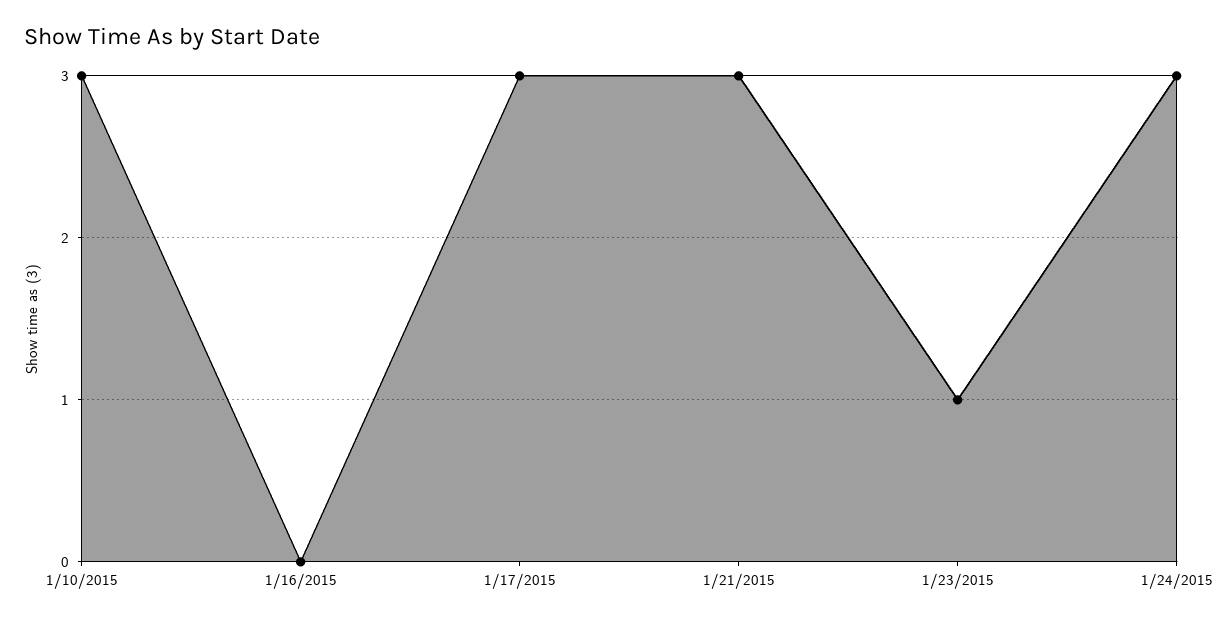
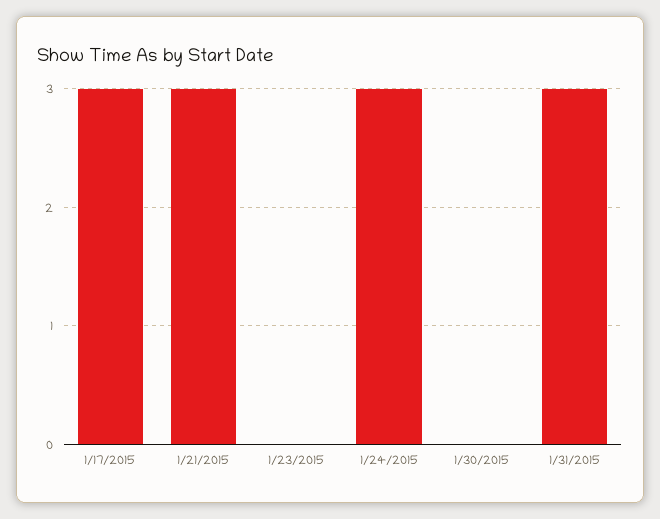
1/10/2015: 3 -> none
1/16/2015: 0 -> none
1/23/2015: 1 -> 0
1/30/2015: none -> 0
1/31/2015: none -> 3

